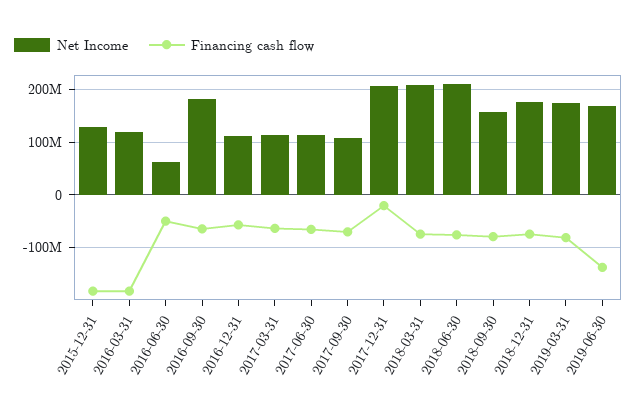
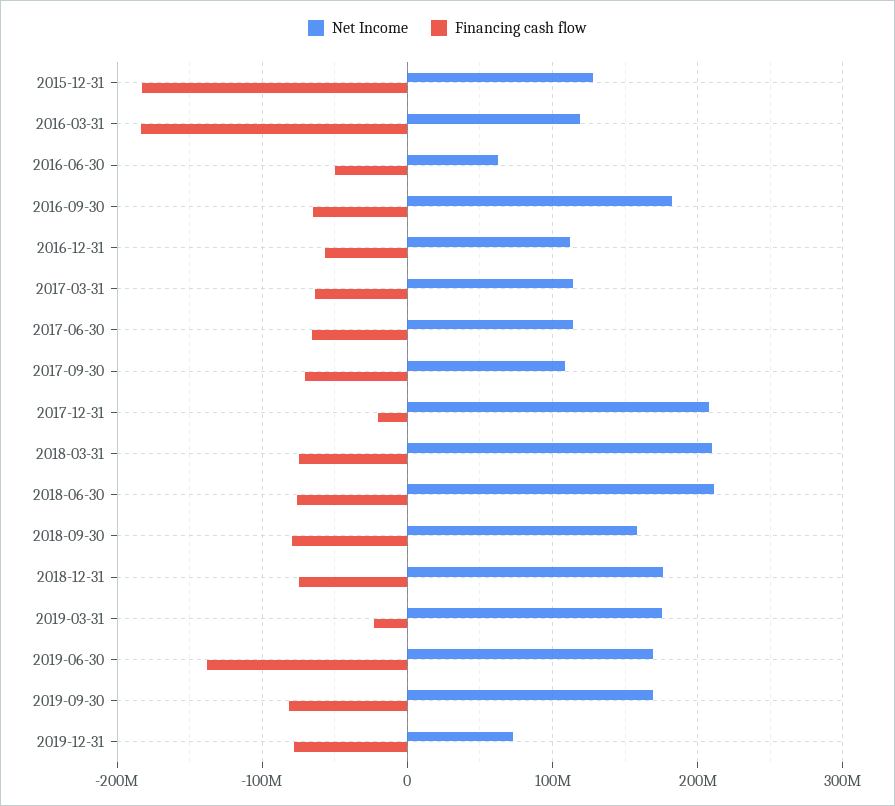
Financing cash flow, 2019-03-31: -80000000 -> -20000000
Net Income, 2019-09-30: none -> 170000000
Financing cash flow, 2019-09-30: none -> -80000000
Net Income, 2019-12-31: none -> 70000000
Financing cash flow, 2019-12-31: none -> -80000000

